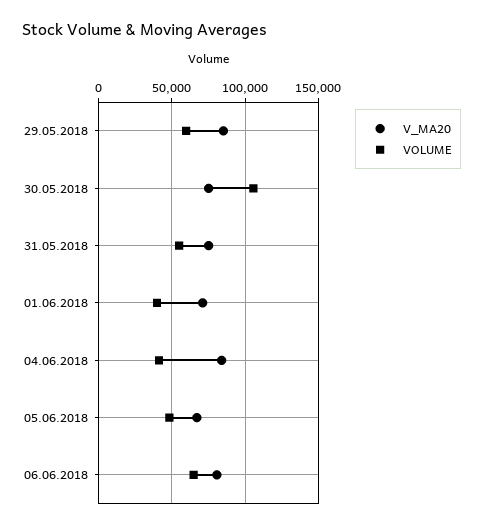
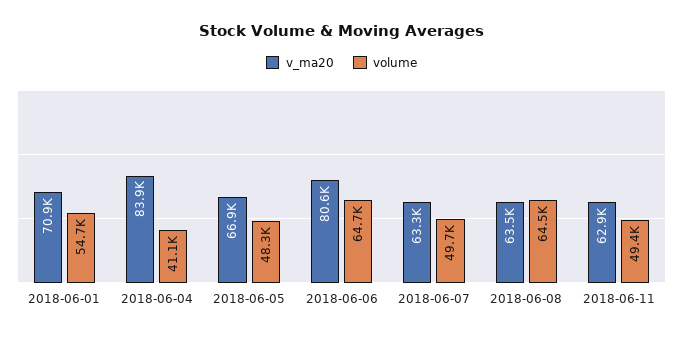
V_MA20, 29.05.2018: 85000 -> none
VOLUME, 29.05.2018: 60000 -> none
V_MA20, 30.05.2018: 75000 -> none
VOLUME, 30.05.2018: 105000 -> none
V_MA20, 31.05.2018: 75000 -> none
VOLUME, 31.05.2018: 55000 -> none
VOLUME, 01.06.2018: 40000 -> 54700
V_MA20, 2018-06-07: none -> 63300
VOLUME, 2018-06-07: none -> 49700
V_MA20, 2018-06-08: none -> 63500
VOLUME, 2018-06-08: none -> 64500
V_MA20, 2018-06-11: none -> 62900
VOLUME, 2018-06-11: none -> 49400

